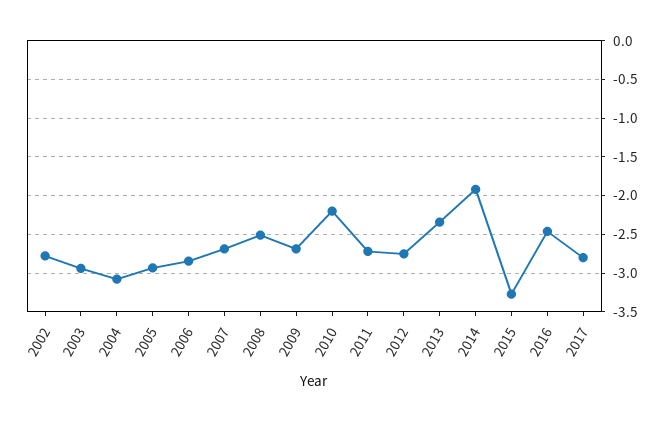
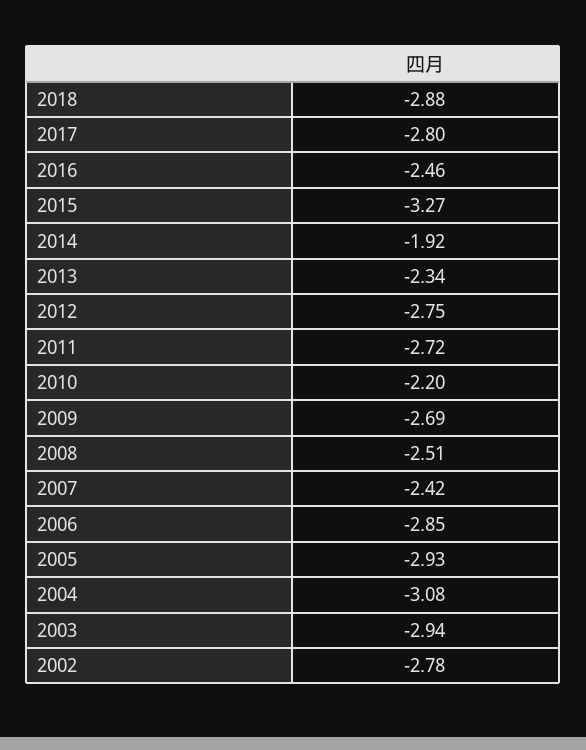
2007: -2.7 -> -2.42
2018: none -> -2.88

